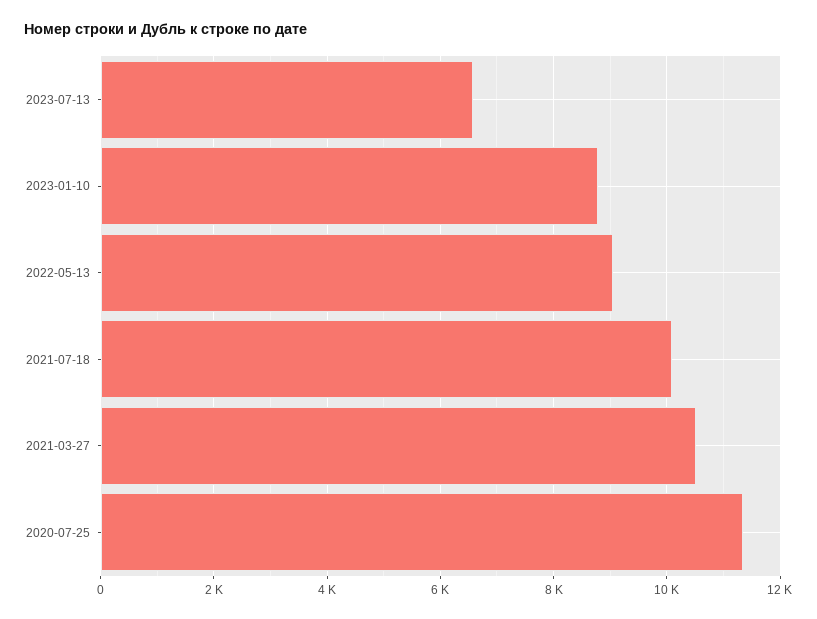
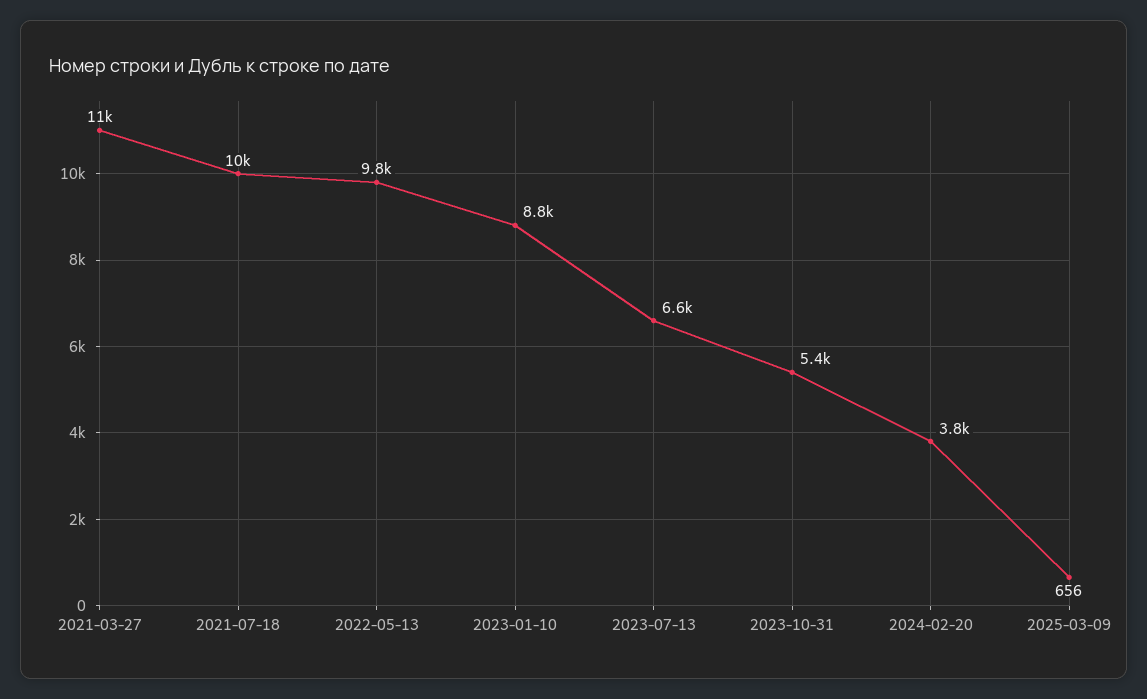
2022-05-13: 9000 -> 9800
2020-07-25: 11400 -> none
2023-10-31: none -> 5400
2024-02-20: none -> 3800
2025-03-09: none -> 656

